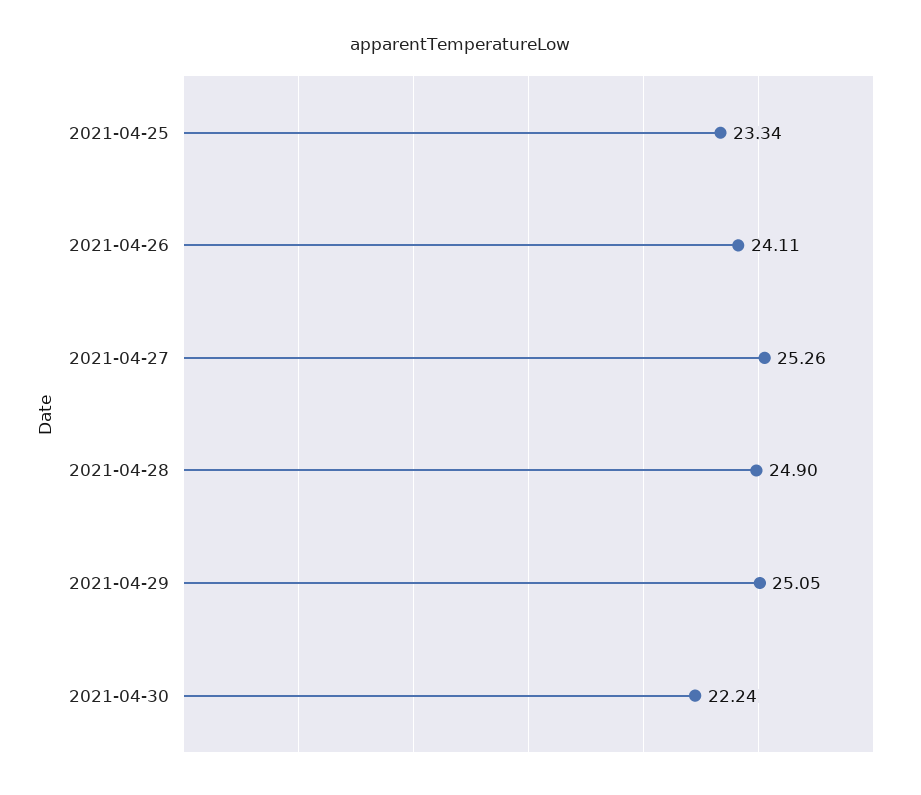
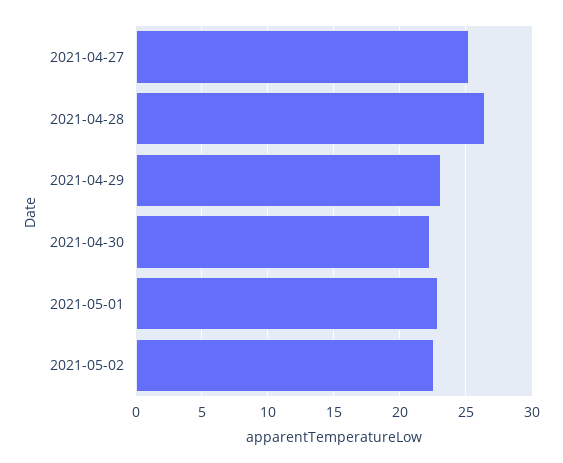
2021-04-25: 23.34 -> none
2021-04-26: 24.11 -> none
2021-04-28: 24.9 -> 26.5
2021-04-29: 25.05 -> 23
2021-05-01: none -> 23
2021-05-02: none -> 22.5

